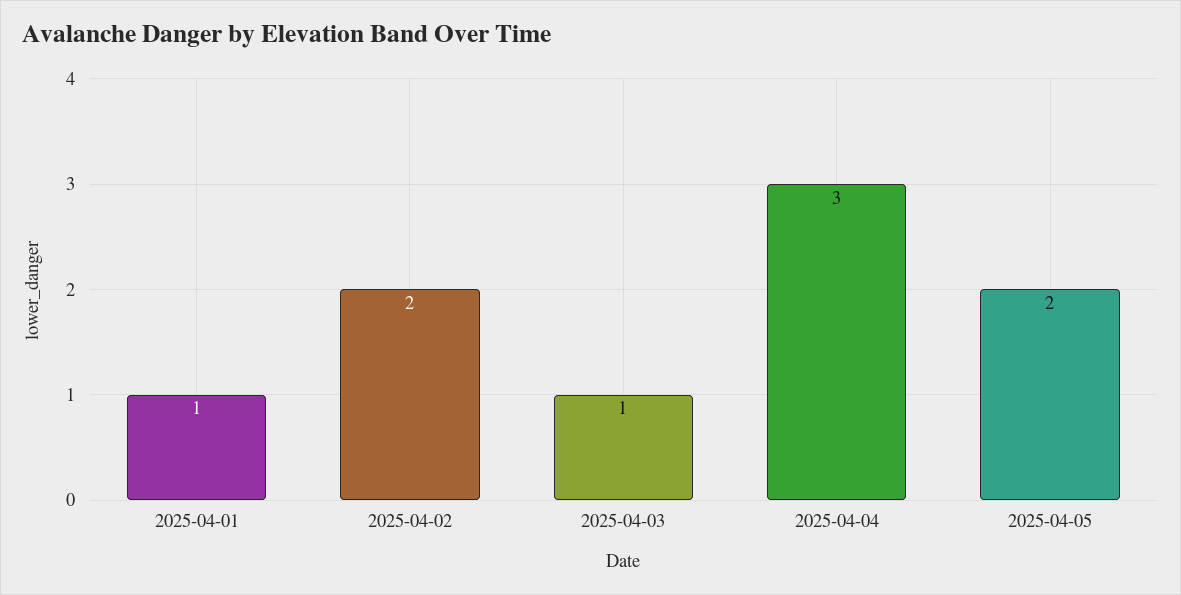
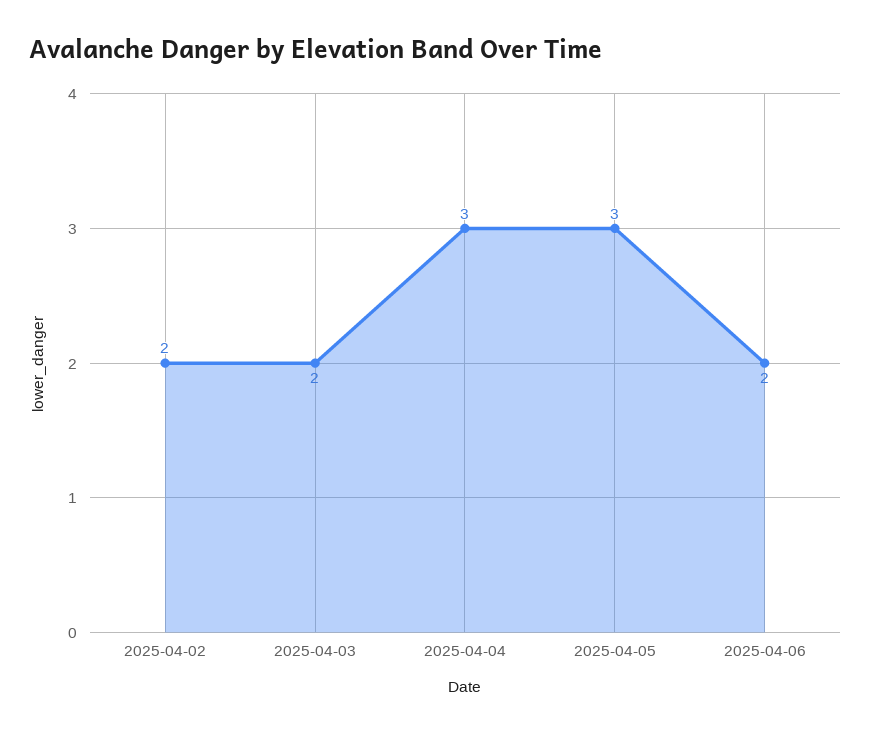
2025-04-01: 1 -> none
2025-04-03: 1 -> 2
2025-04-05: 2 -> 3
2025-04-06: none -> 2

